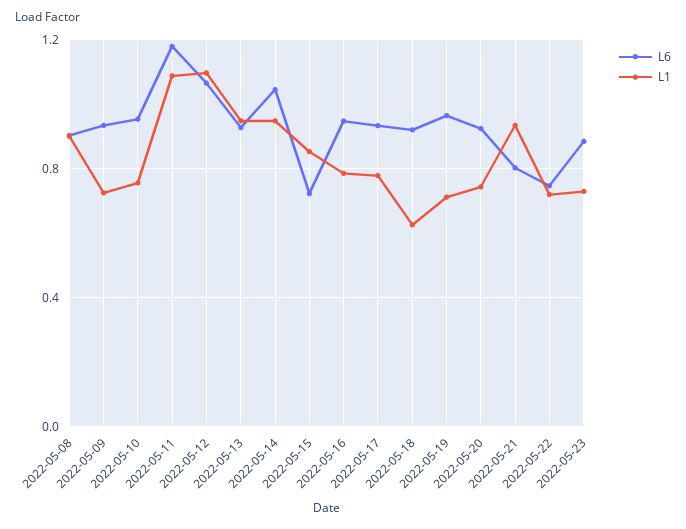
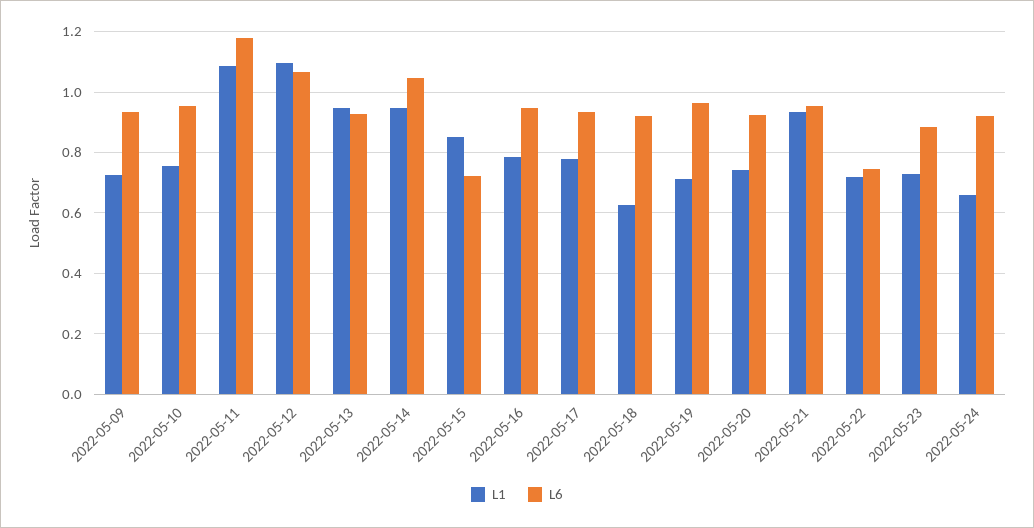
L6, 2022-05-08: 0.9 -> none
L1, 2022-05-08: 0.9 -> none
L6, 2022-05-21: 0.8 -> 0.96
L1, 2022-05-24: none -> 0.66
L6, 2022-05-24: none -> 0.92

